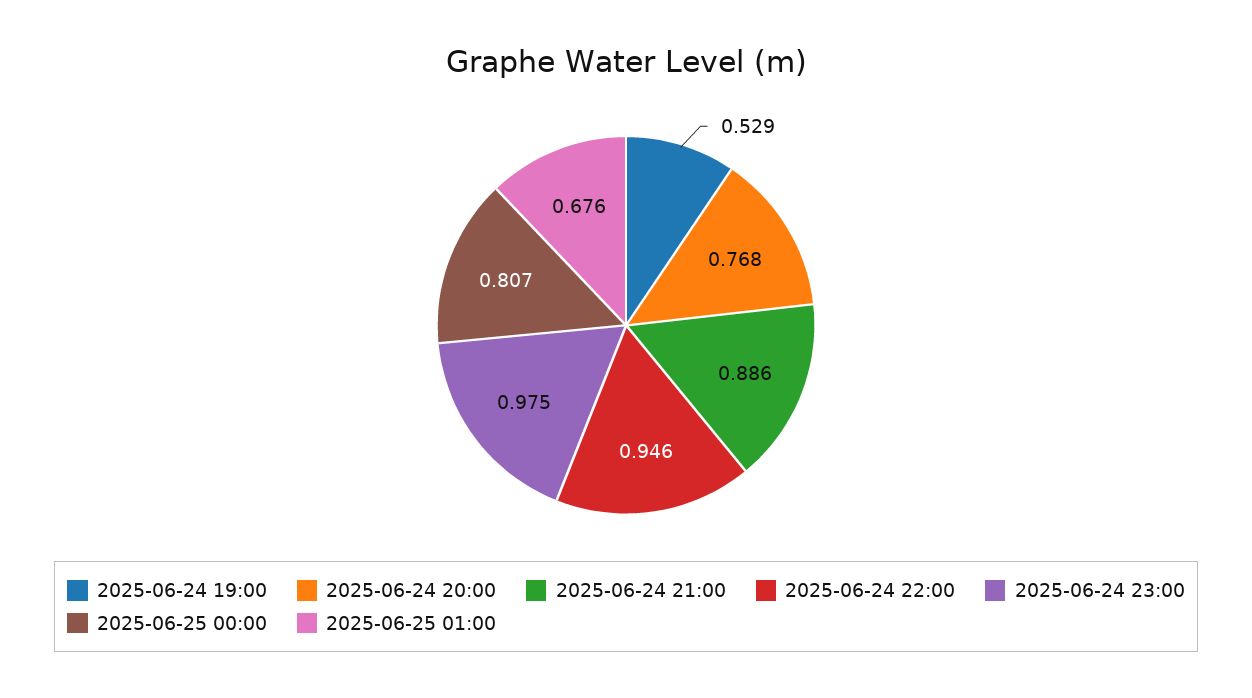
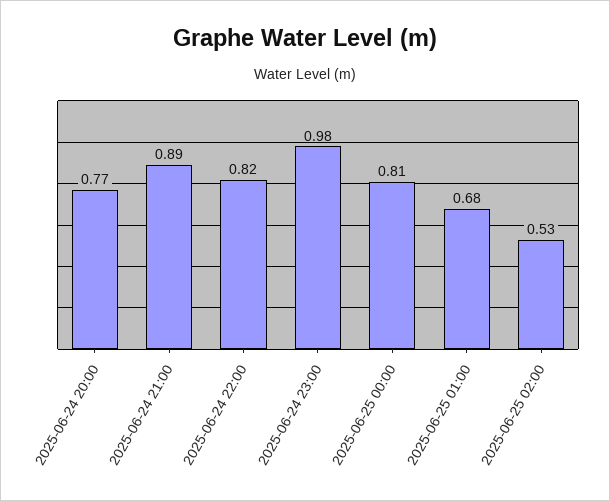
2025-06-24 19:00: 0.529 -> none
2025-06-24 22:00: 0.946 -> 0.82
2025-06-25 02:00: none -> 0.53

